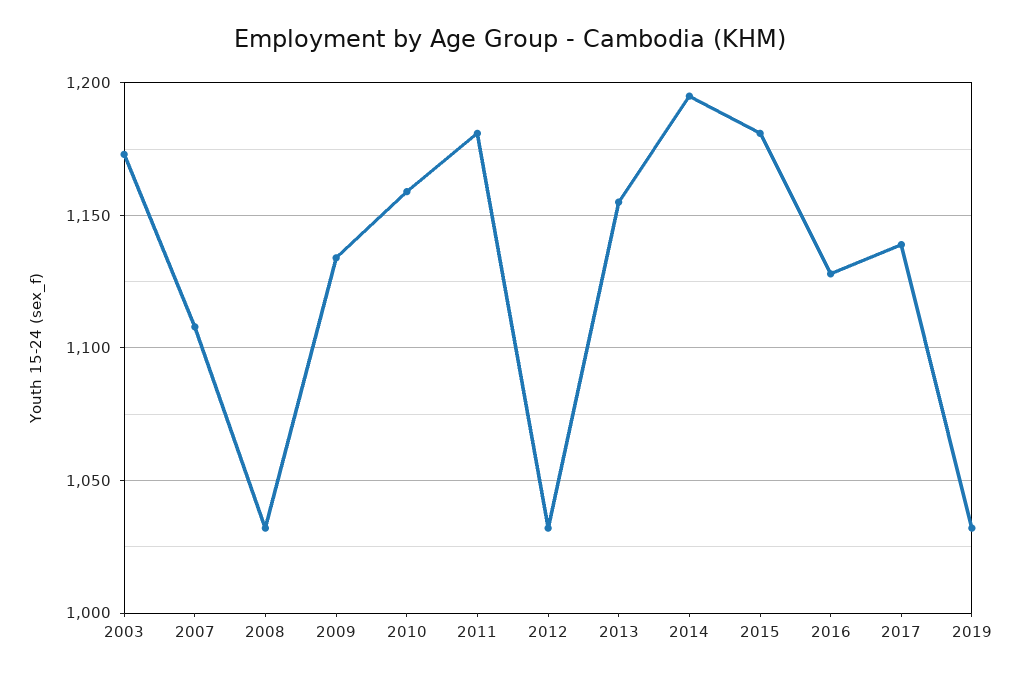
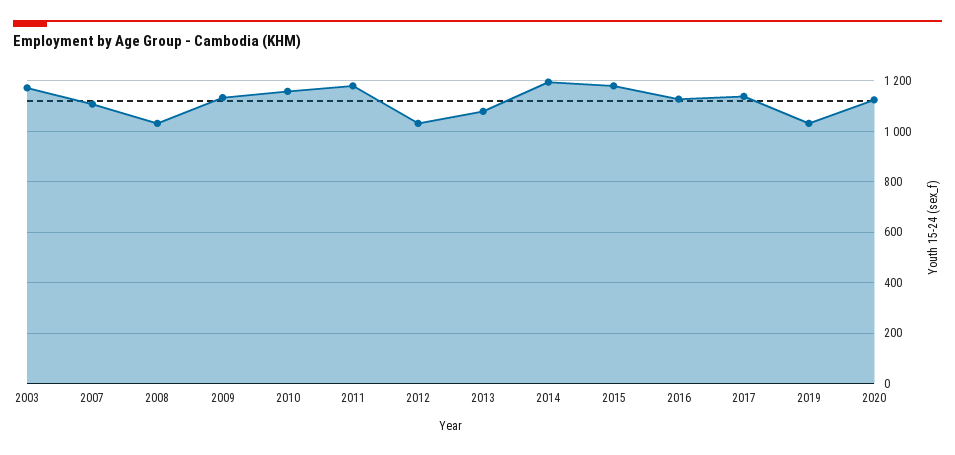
2013: 1155 -> 1075
2020: none -> 1125

